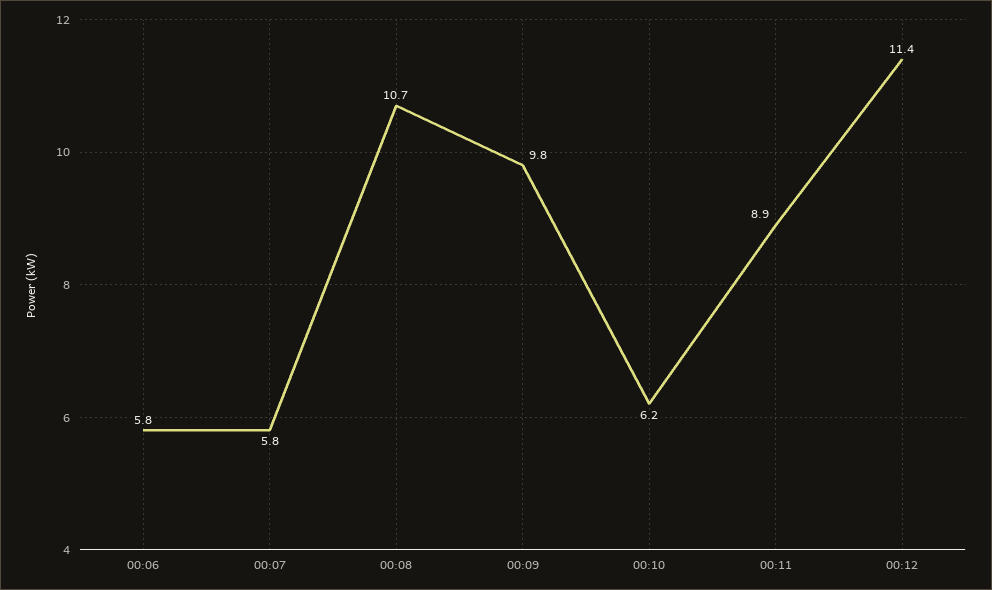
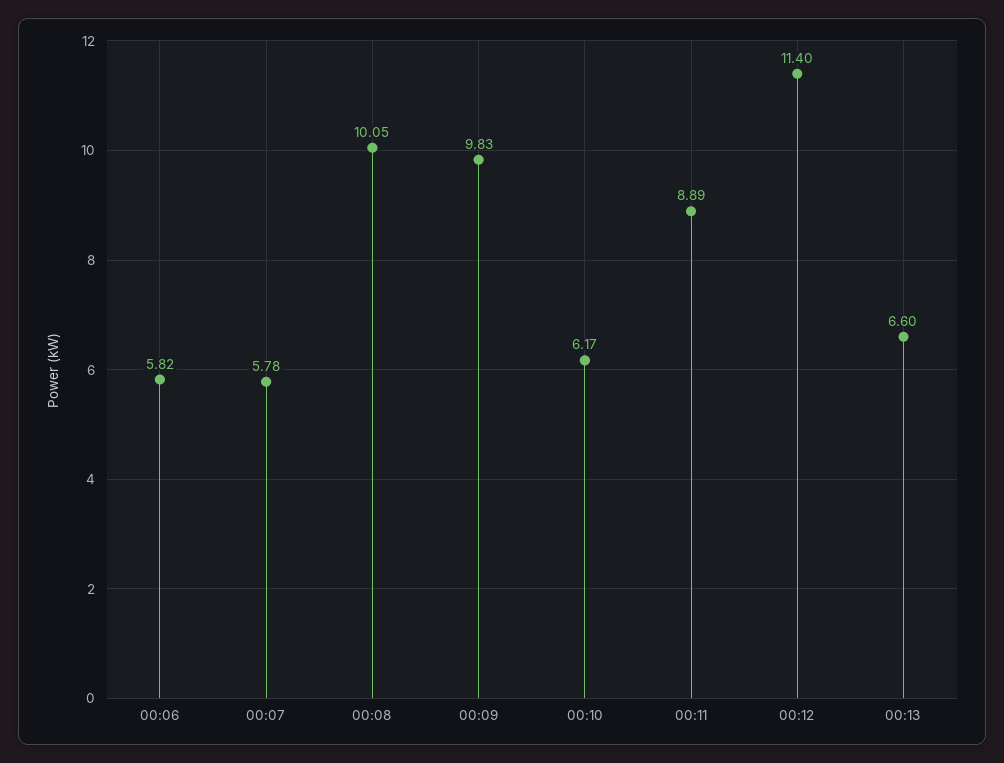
00:08: 10.7 -> 10.05
00:13: none -> 6.6

